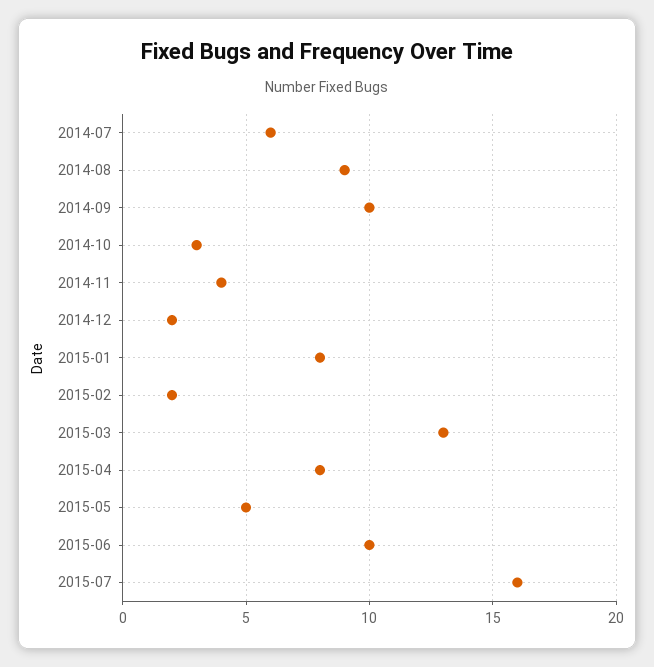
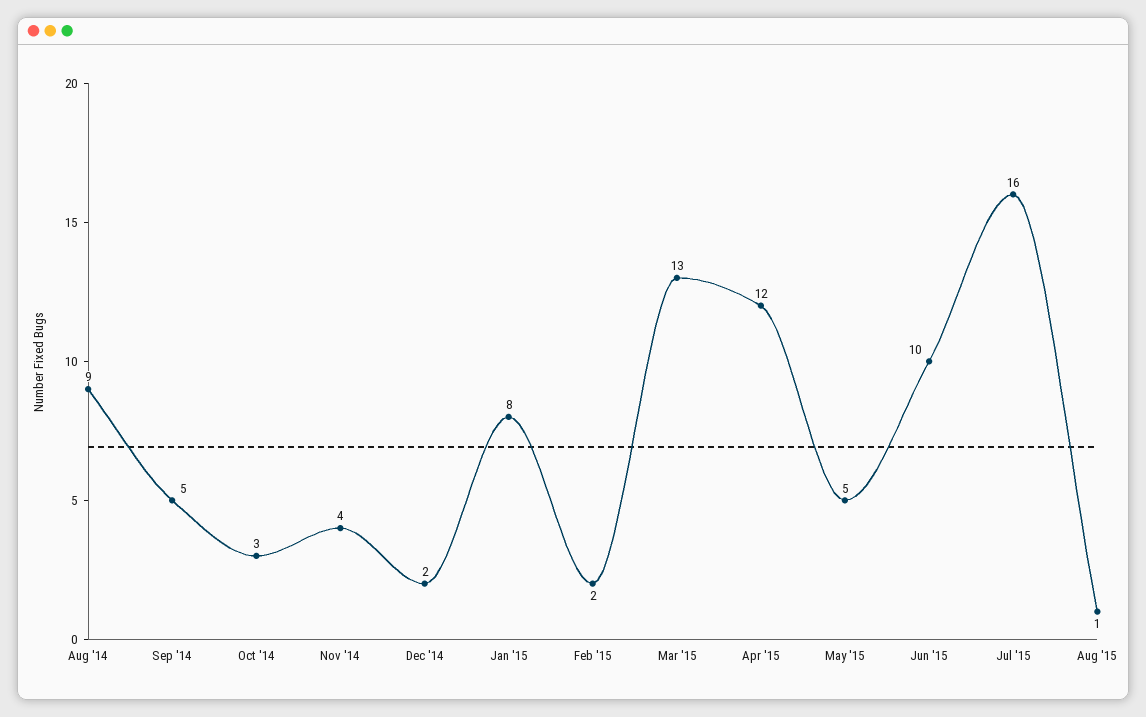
2014-07: 6 -> none
2014-09: 10 -> 5
2015-04: 8 -> 12
Aug '15: none -> 1

